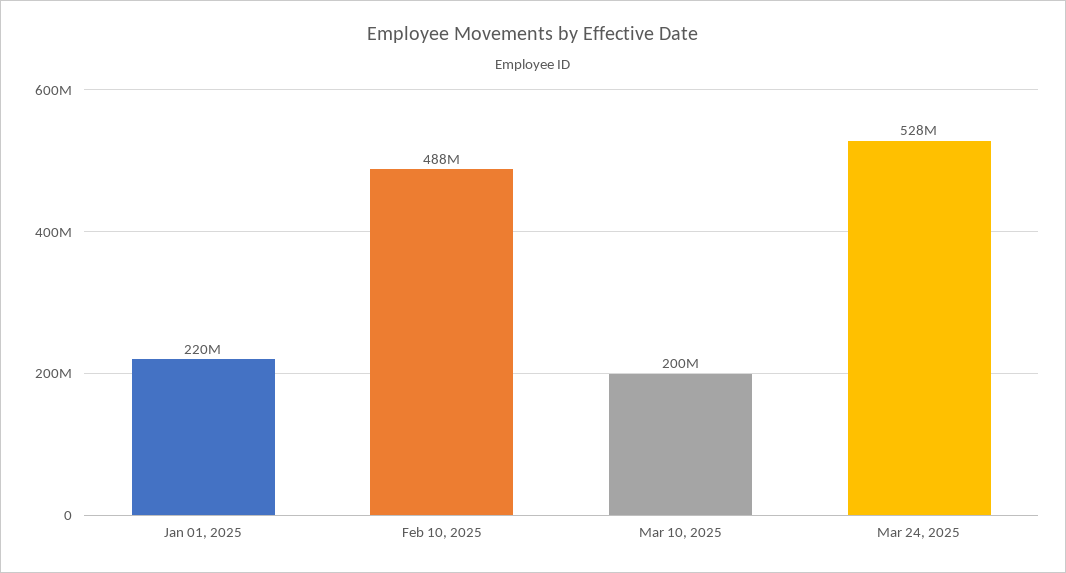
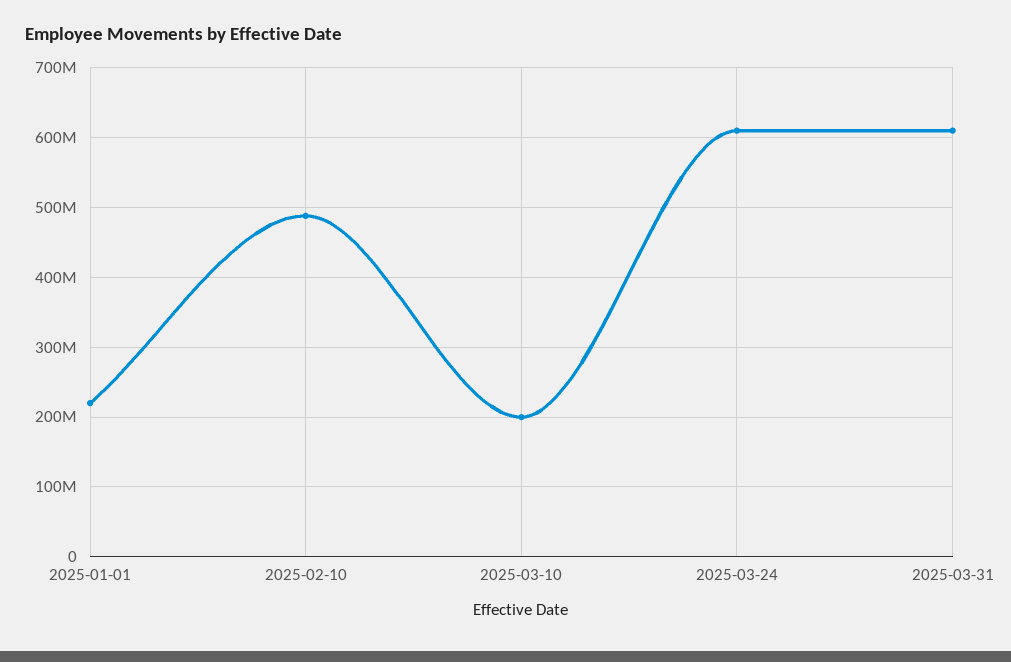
Mar 24, 2025: 528000000 -> 610000000
2025-03-31: none -> 610000000

